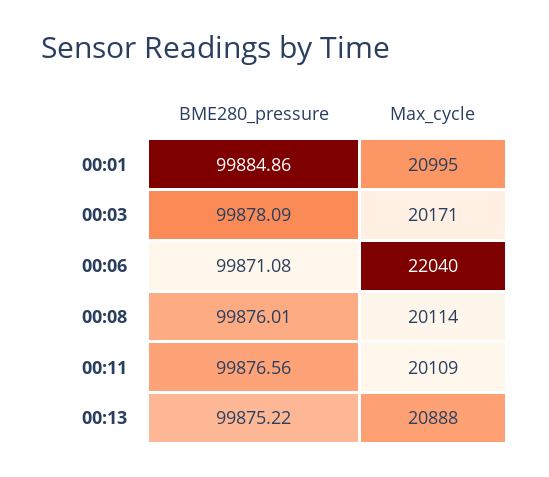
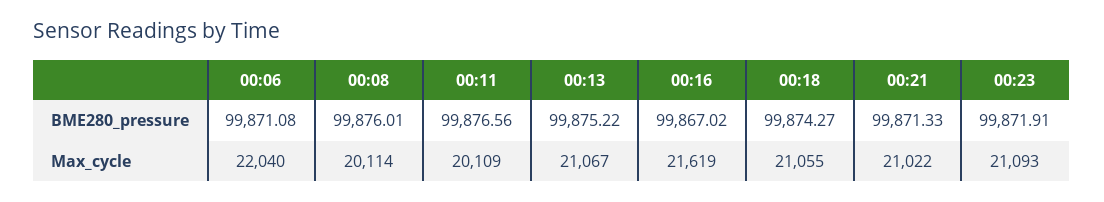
BME280_pressure, 00:01: 99884.86 -> none
Max_cycle, 00:01: 20995 -> none
BME280_pressure, 00:03: 99878.09 -> none
Max_cycle, 00:03: 20171 -> none
Max_cycle, 00:13: 20888 -> 21067
BME280_pressure, 00:16: none -> 99867.02
BME280_pressure, 00:18: none -> 99874.27
BME280_pressure, 00:21: none -> 99871.33
BME280_pressure, 00:23: none -> 99871.91
Max_cycle, 00:16: none -> 21619
Max_cycle, 00:18: none -> 21055
Max_cycle, 00:21: none -> 21022
Max_cycle, 00:23: none -> 21093

